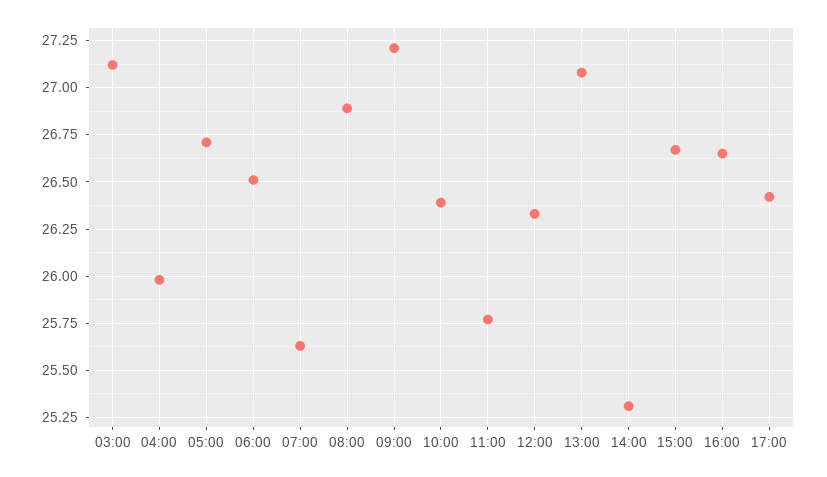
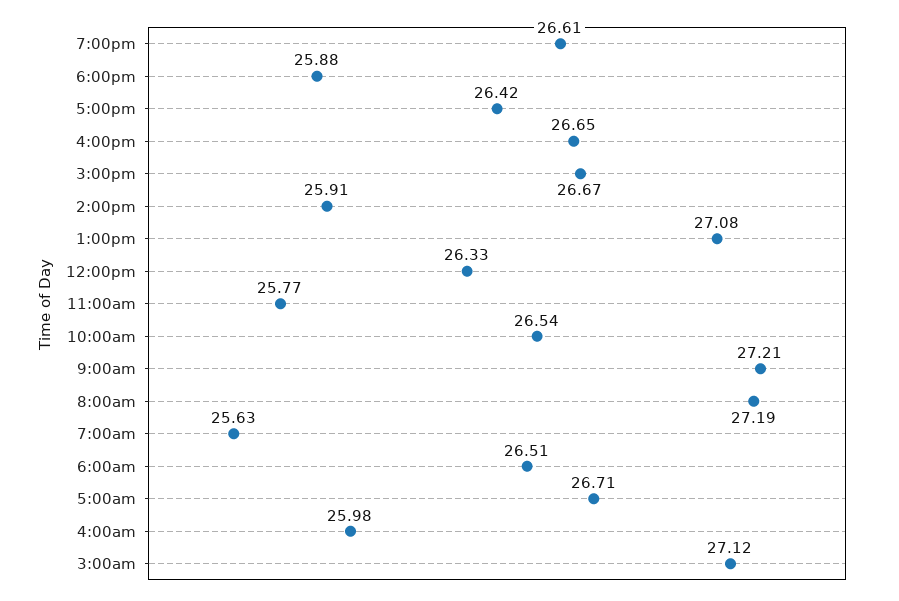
08:00: 26.9 -> 27.19
10:00: 26.4 -> 26.54
14:00: 25.3 -> 25.91
7:00pm: none -> 26.61
6:00pm: none -> 25.88

